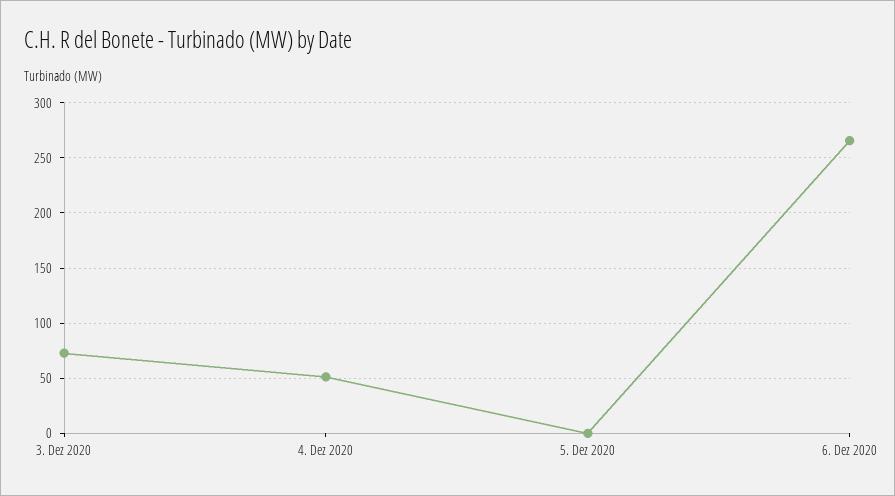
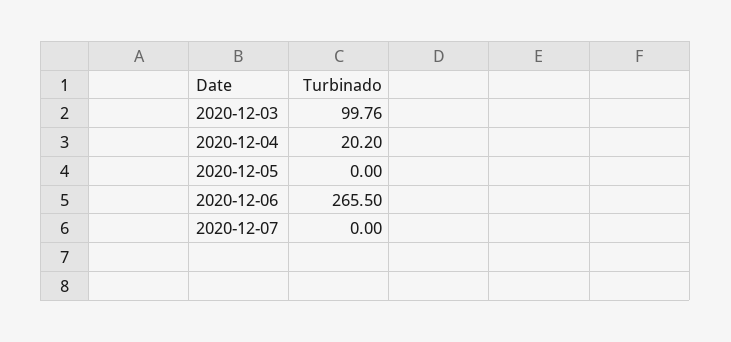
3. Dez 2020: 70 -> 99.76
4. Dez 2020: 50 -> 20.2
2020-12-07: none -> 0

